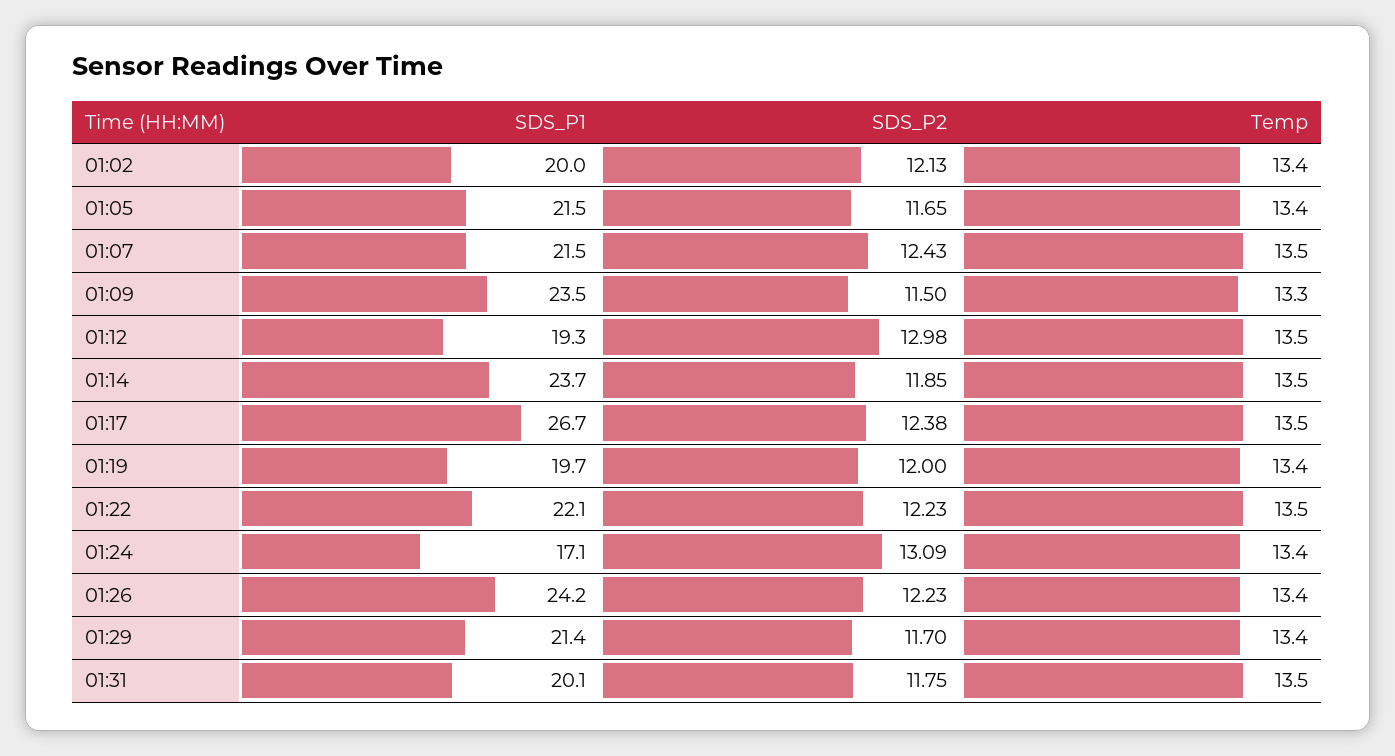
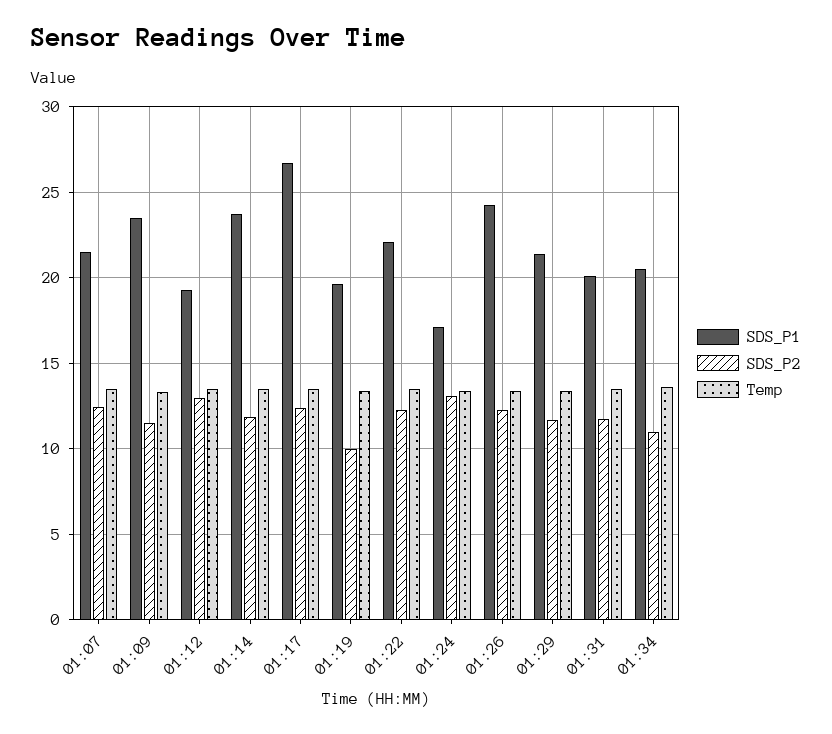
SDS_P1, 01:02: 20 -> none
SDS_P2, 01:02: 12.13 -> none
Temp, 01:02: 13.4 -> none
SDS_P1, 01:05: 21.5 -> none
SDS_P2, 01:05: 11.65 -> none
Temp, 01:05: 13.4 -> none
SDS_P2, 01:19: 12 -> 10
SDS_P1, 01:34: none -> 20.5
SDS_P2, 01:34: none -> 11
Temp, 01:34: none -> 13.5

